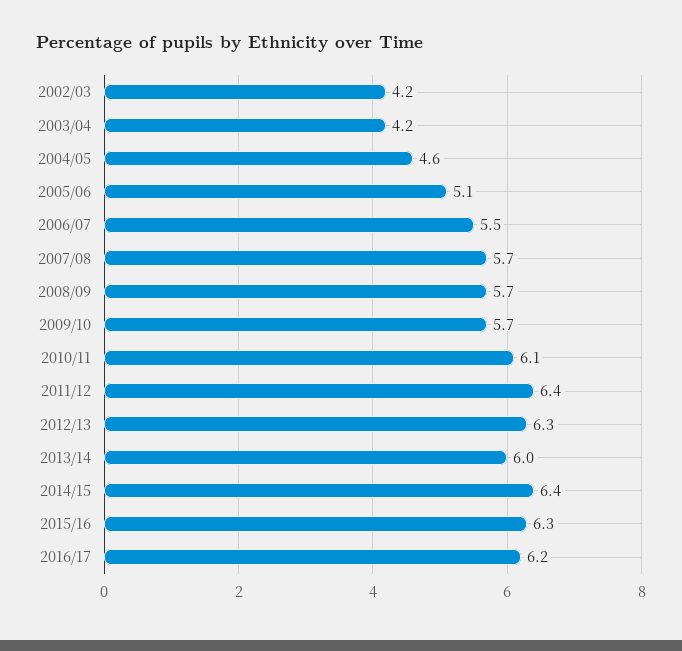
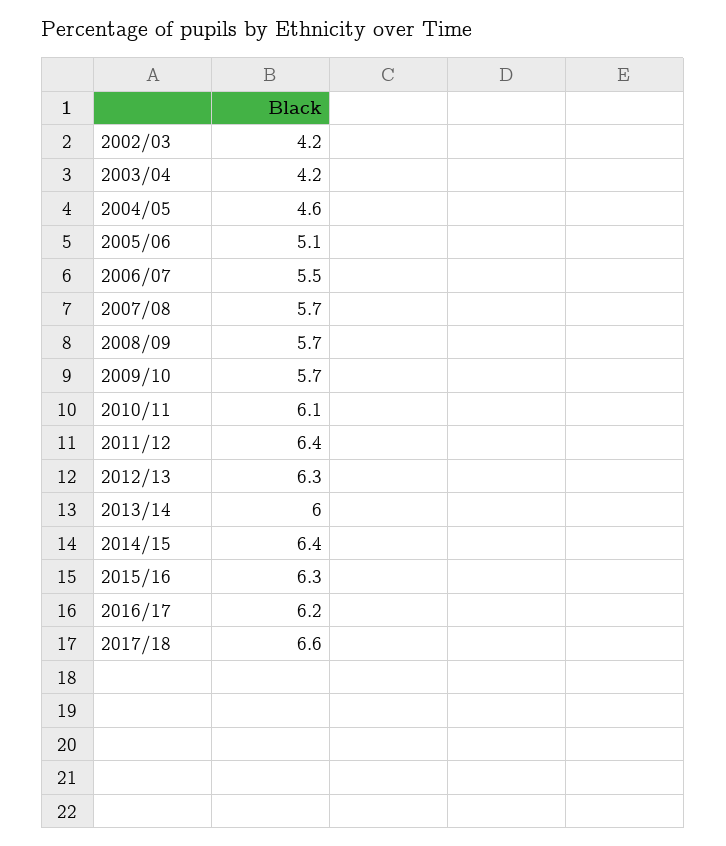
2017/18: none -> 6.6

